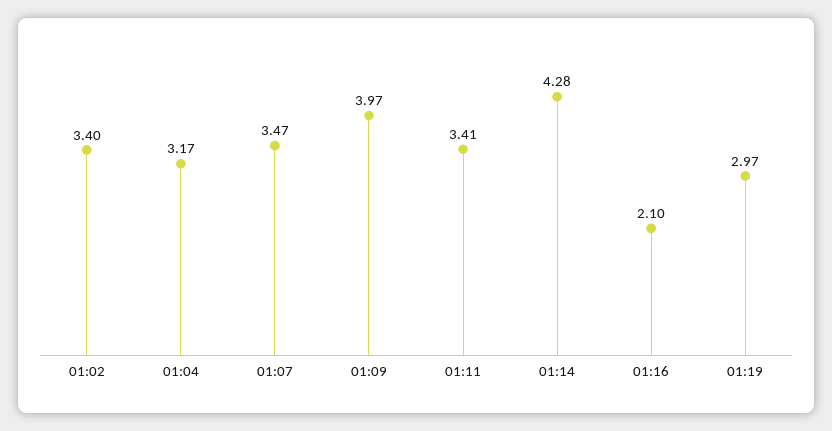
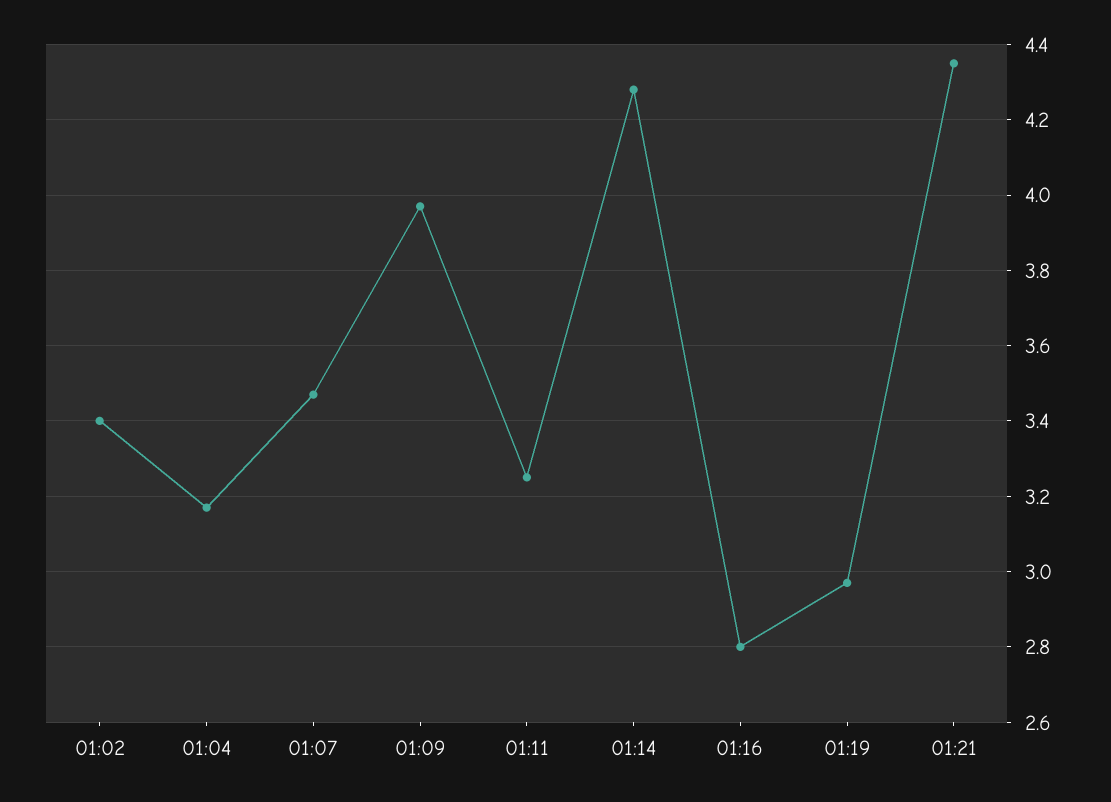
01:11: 3.41 -> 3.25
01:16: 2.1 -> 2.8
01:21: none -> 4.35

